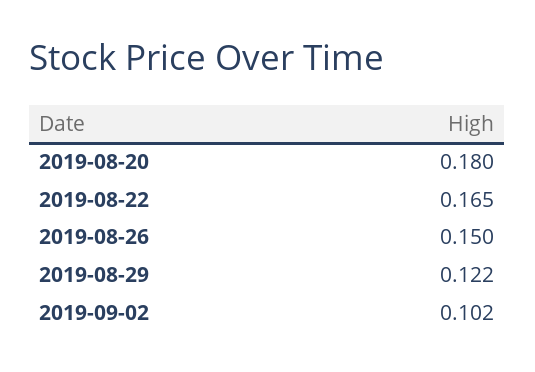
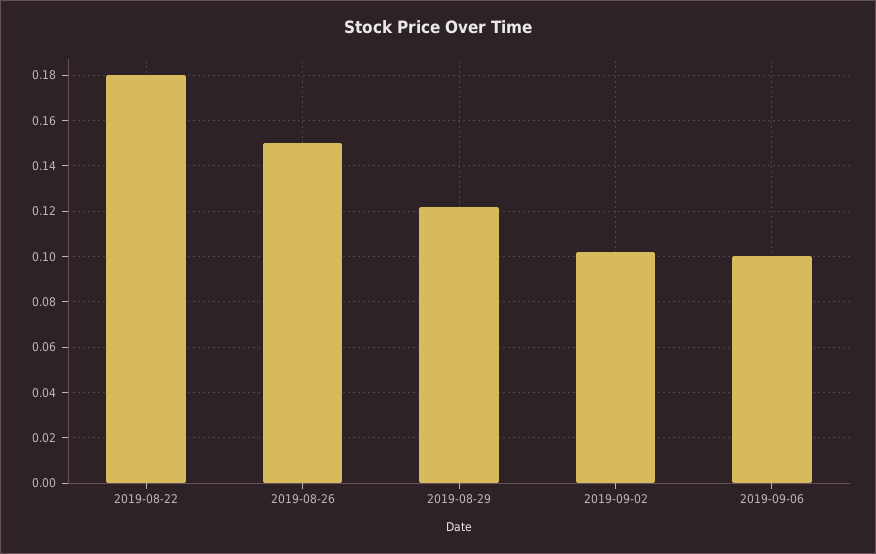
2019-08-20: 0.18 -> none
2019-08-22: 0.165 -> 0.18
2019-09-06: none -> 0.1

